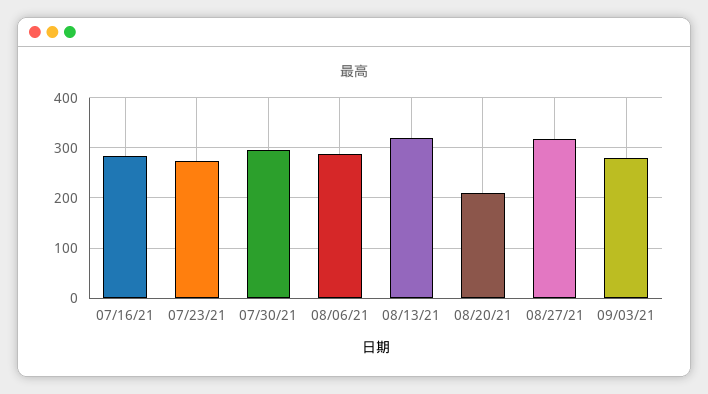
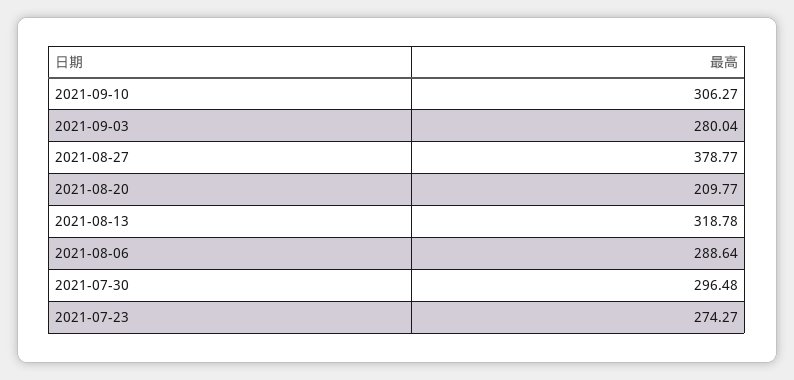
07/16/21: 280 -> none
08/27/21: 320 -> 378.77
2021-09-10: none -> 306.27

